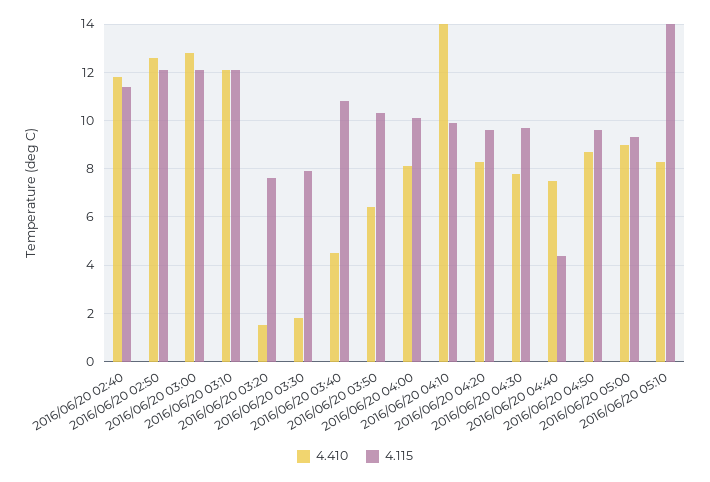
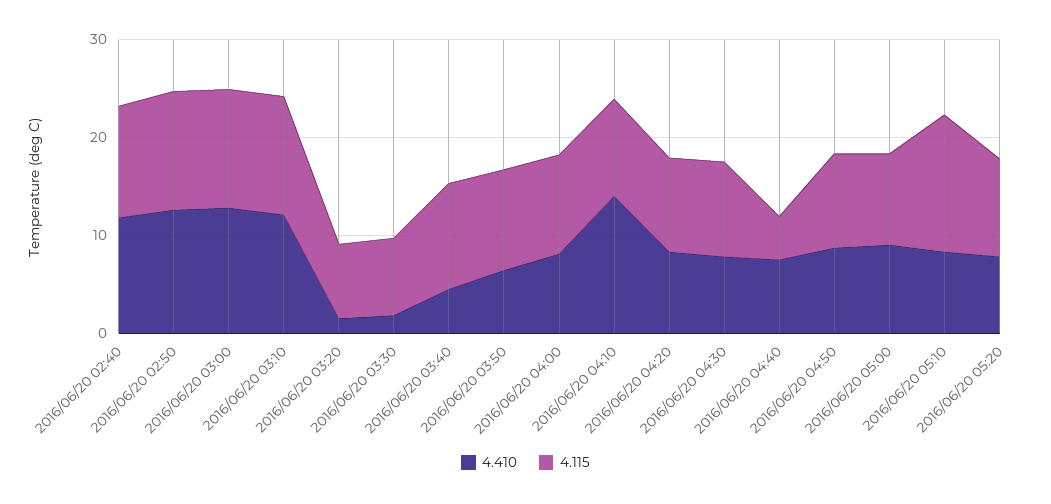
4.410, 2016/06/20 05:20: none -> 8
4.115, 2016/06/20 05:20: none -> 10

